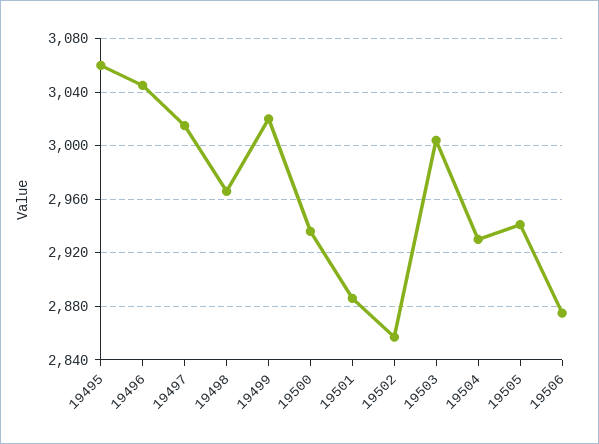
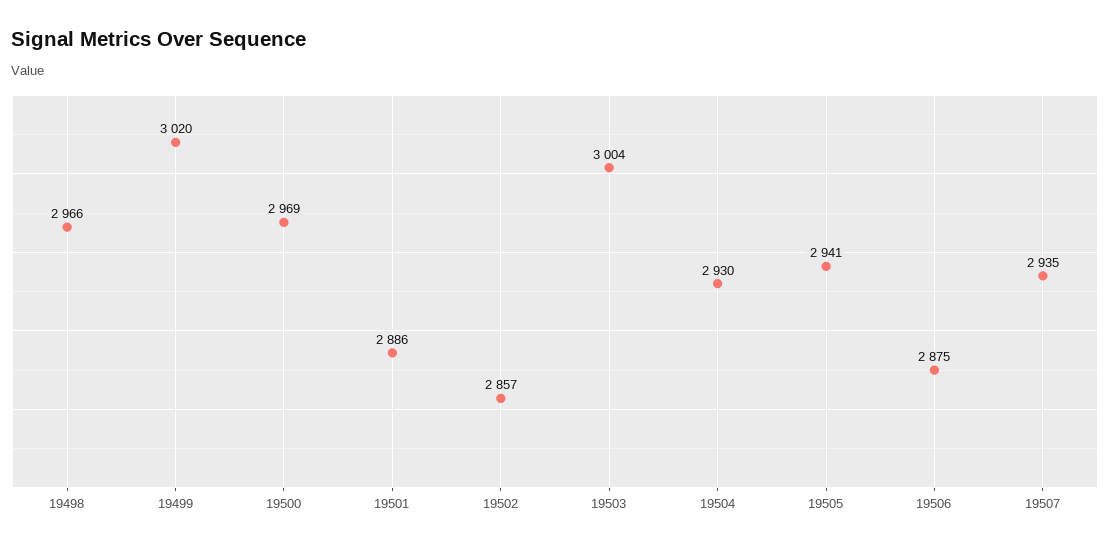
19495: 3060 -> none
19496: 3045 -> none
19497: 3015 -> none
19500: 2935 -> 2969
19507: none -> 2935

